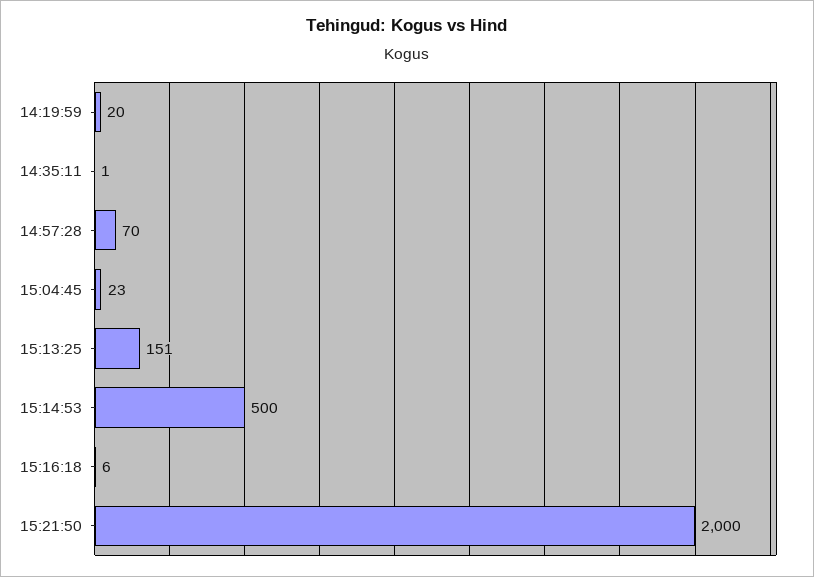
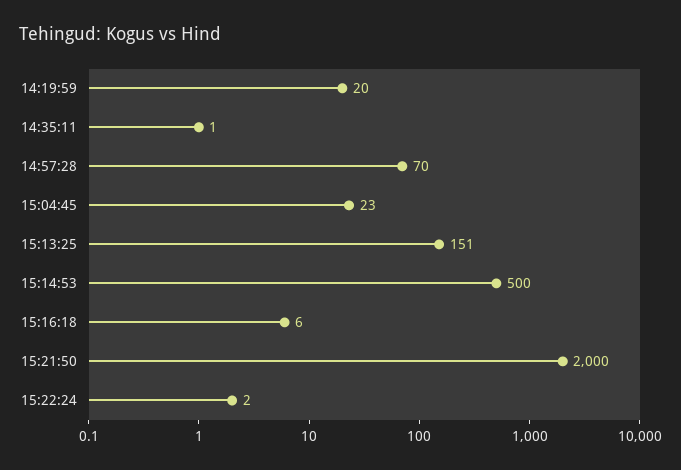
15:22:24: none -> 2

